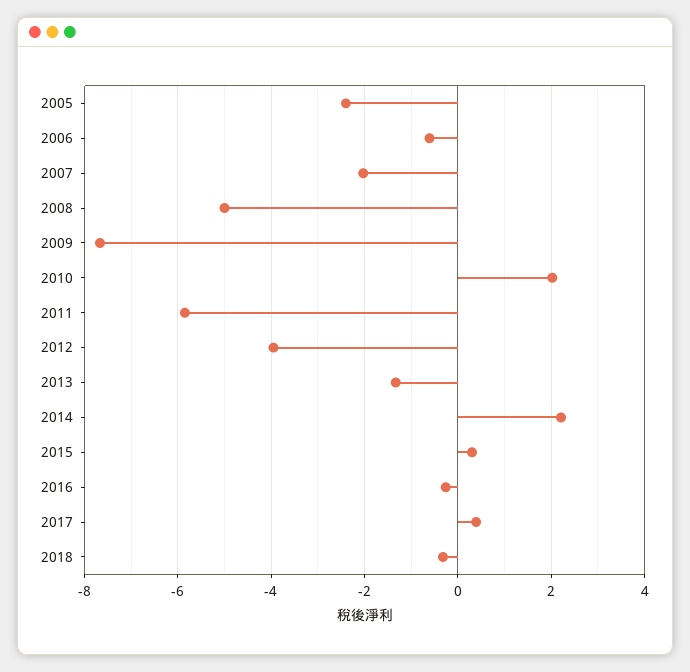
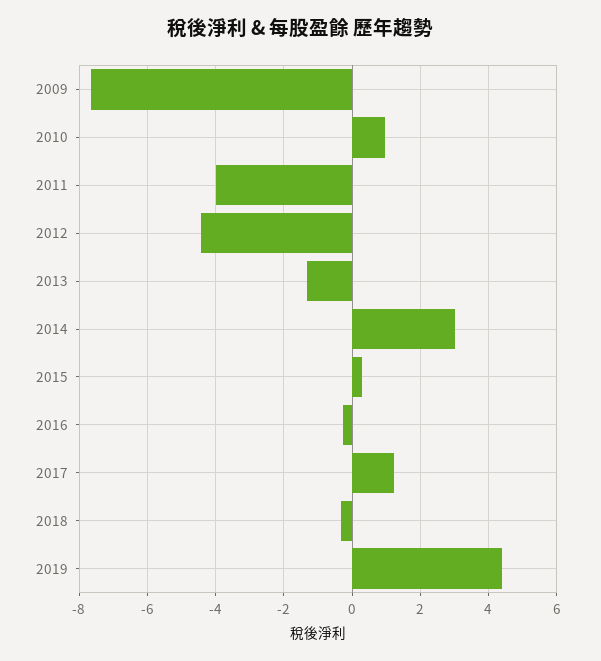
2005: -2.4 -> none
2006: -0.6 -> none
2007: -2 -> none
2008: -5 -> none
2010: 2 -> 1
2011: -5.8 -> -4
2012: -4 -> -4.4
2014: 2.2 -> 3
2017: 0.4 -> 1.2
2019: none -> 4.4

